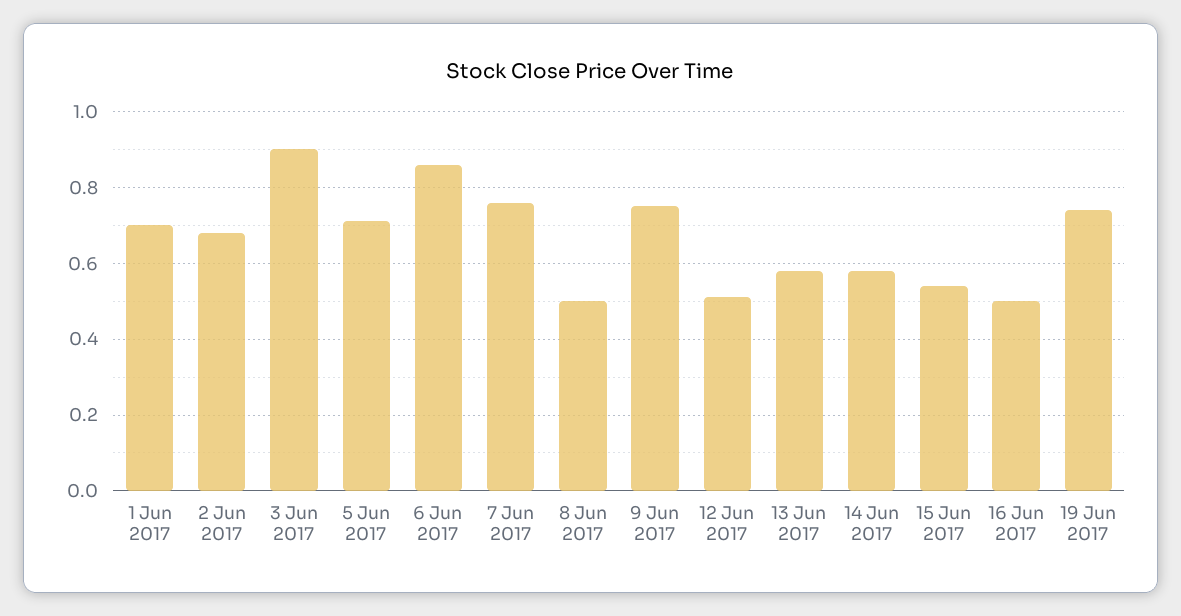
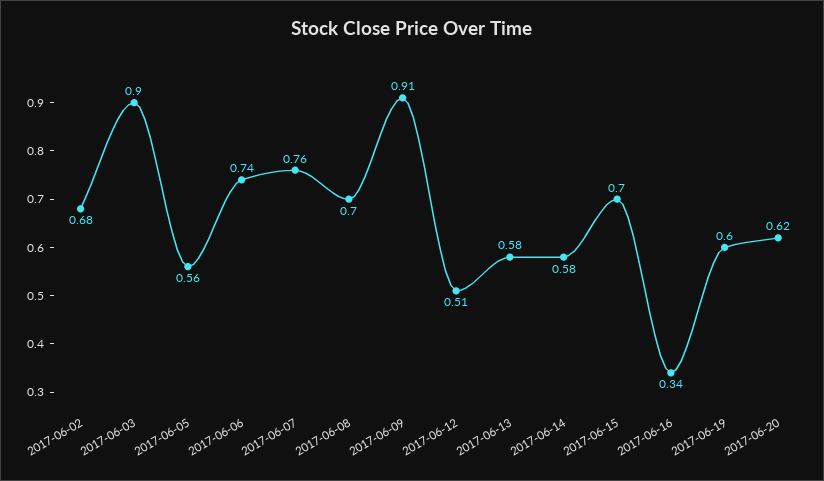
1 Jun 2017: 0.7 -> none
5 Jun 2017: 0.7 -> 0.56
6 Jun 2017: 0.85 -> 0.74
8 Jun 2017: 0.5 -> 0.7
9 Jun 2017: 0.75 -> 0.91
15 Jun 2017: 0.55 -> 0.7
16 Jun 2017: 0.5 -> 0.34
19 Jun 2017: 0.75 -> 0.6
2017-06-20: none -> 0.62

